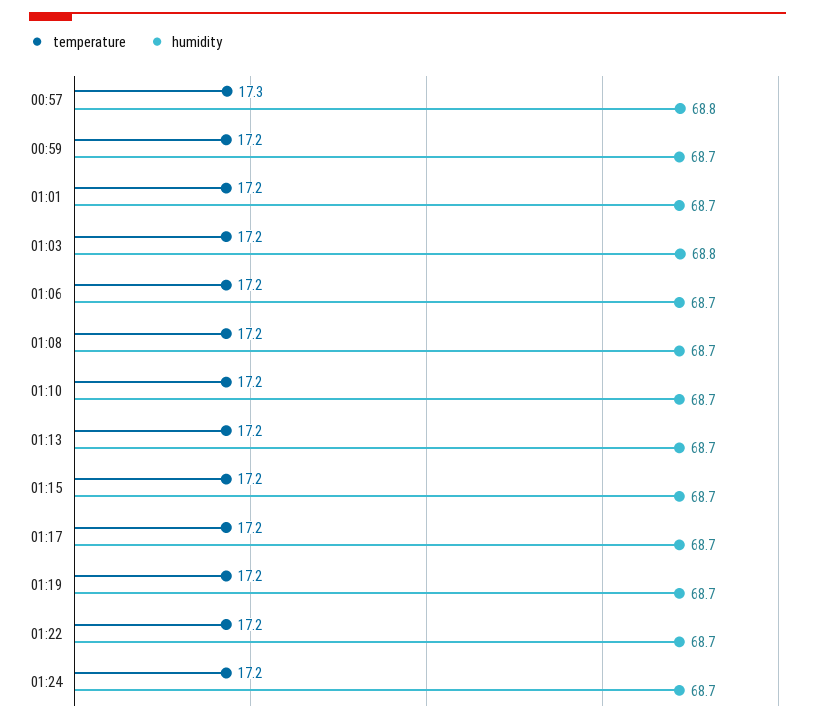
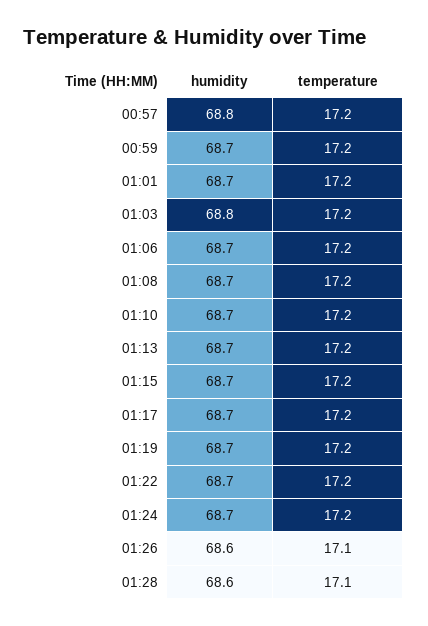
temperature, 00:57: 17.3 -> 17.2
humidity, 01:26: none -> 68.6
temperature, 01:26: none -> 17.1
humidity, 01:28: none -> 68.6
temperature, 01:28: none -> 17.1

